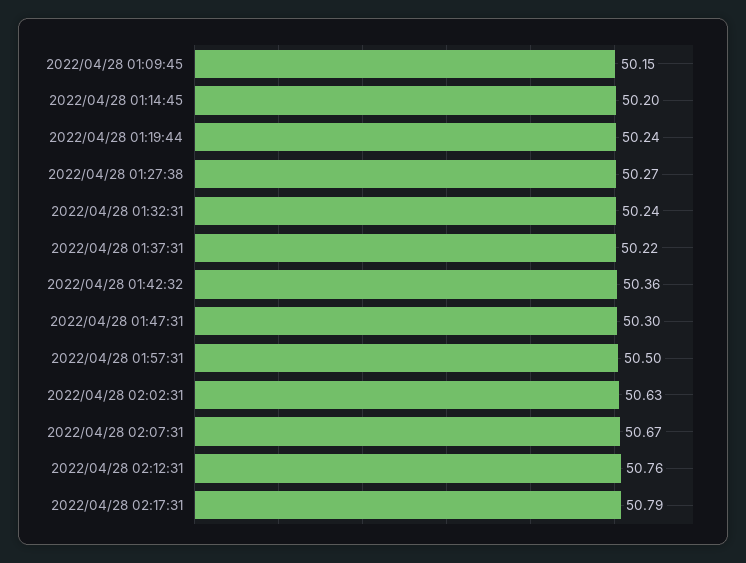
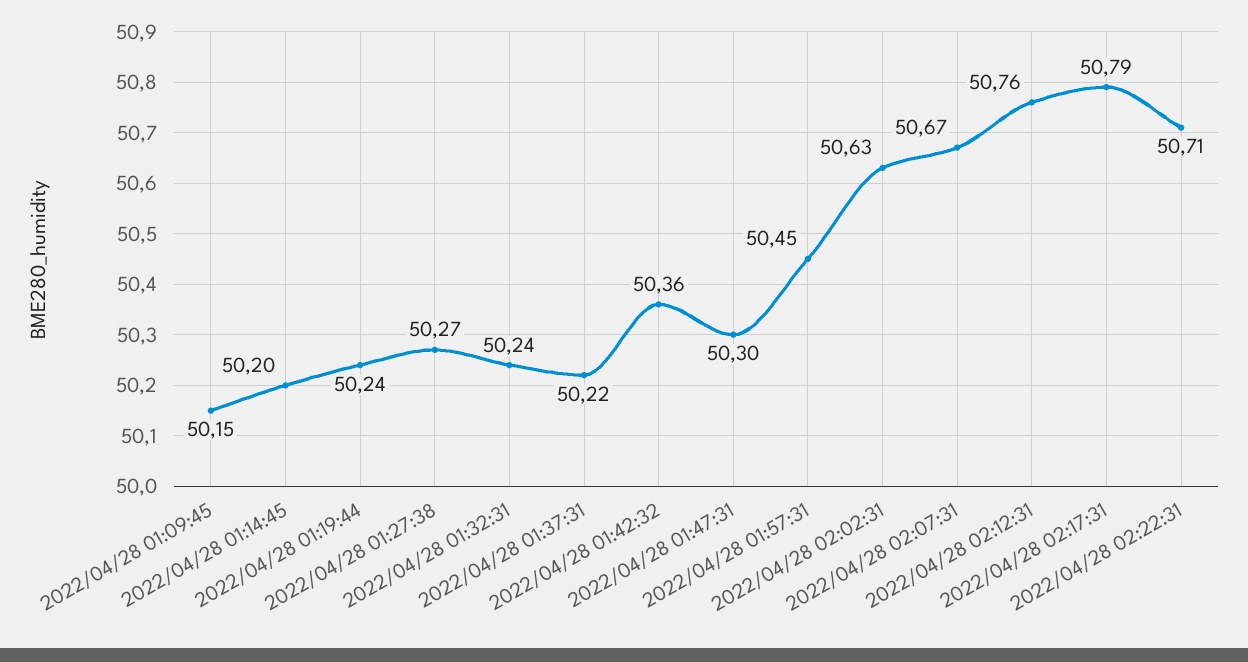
2022/04/28 01:57:31: 50.5 -> 50.45
2022/04/28 02:22:31: none -> 50.71

